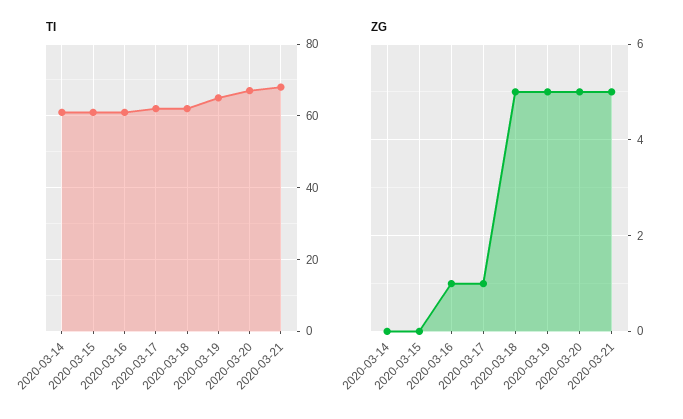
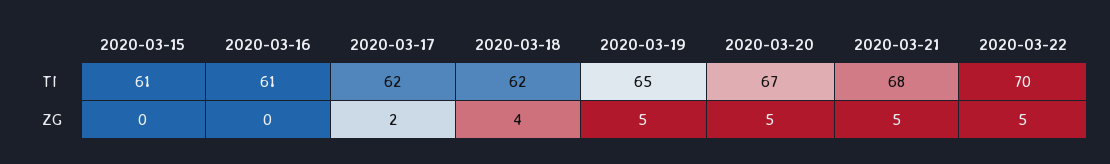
TI, 2020-03-14: 60 -> none
ZG, 2020-03-14: 0 -> none
ZG, 2020-03-16: 1 -> 0
ZG, 2020-03-17: 1 -> 2
ZG, 2020-03-18: 5 -> 4
TI, 2020-03-22: none -> 70
ZG, 2020-03-22: none -> 5

